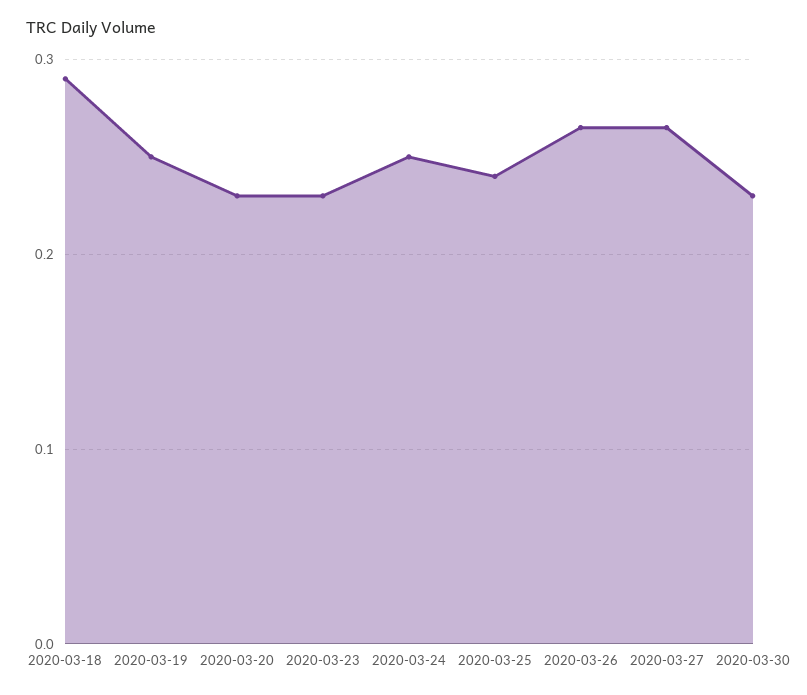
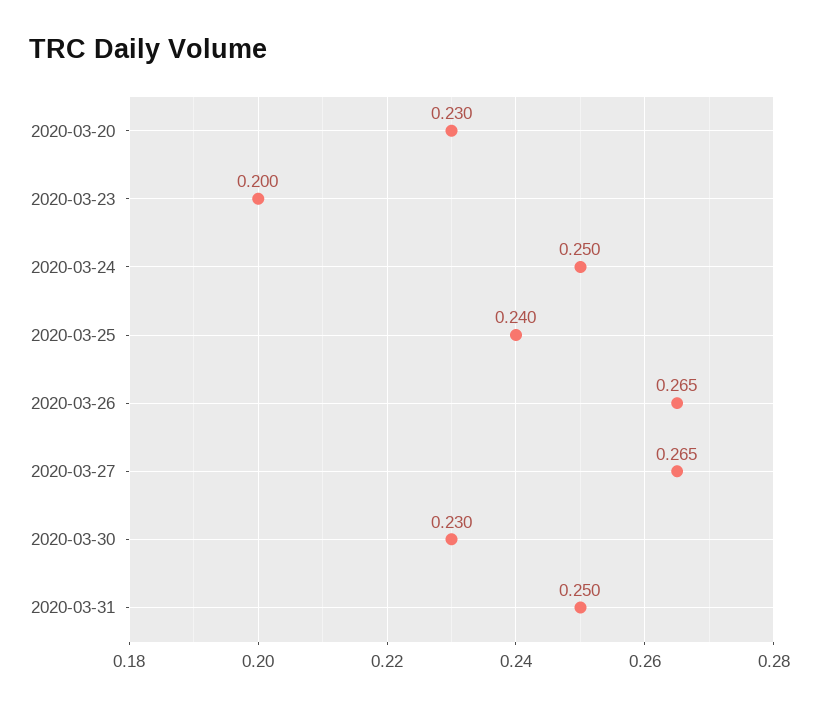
2020-03-18: 0.29 -> none
2020-03-19: 0.25 -> none
2020-03-23: 0.23 -> 0.2
2020-03-31: none -> 0.25

